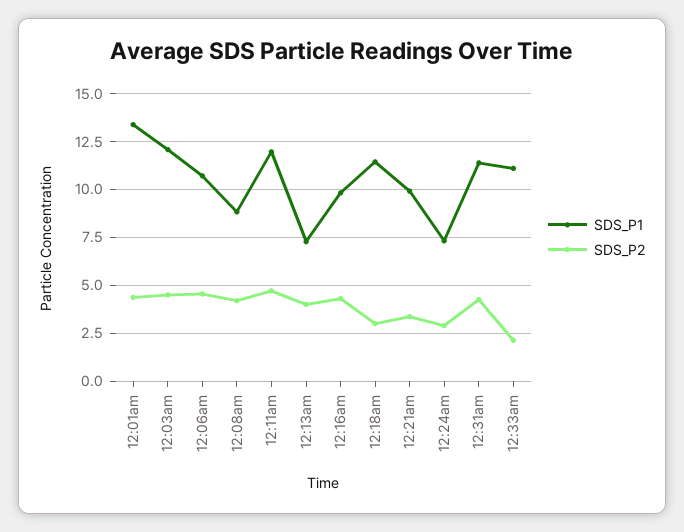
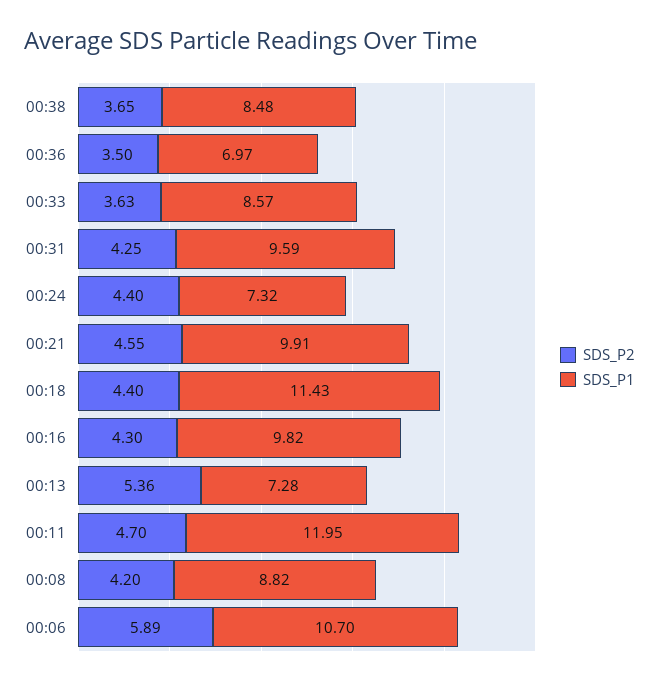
SDS_P1, 12:01am: 13.5 -> none
SDS_P2, 12:01am: 4.5 -> none
SDS_P1, 12:03am: 12 -> none
SDS_P2, 12:03am: 4.5 -> none
SDS_P2, 12:06am: 4.5 -> 5.89
SDS_P2, 12:13am: 4 -> 5.36
SDS_P2, 12:18am: 3 -> 4.4
SDS_P2, 12:21am: 3.5 -> 4.55
SDS_P2, 12:24am: 3 -> 4.4
SDS_P1, 12:31am: 11.5 -> 9.59
SDS_P1, 12:33am: 11 -> 8.57
SDS_P2, 12:33am: 2 -> 3.63
SDS_P2, 00:38: none -> 3.65
SDS_P1, 00:38: none -> 8.48
SDS_P2, 00:36: none -> 3.5
SDS_P1, 00:36: none -> 6.97

